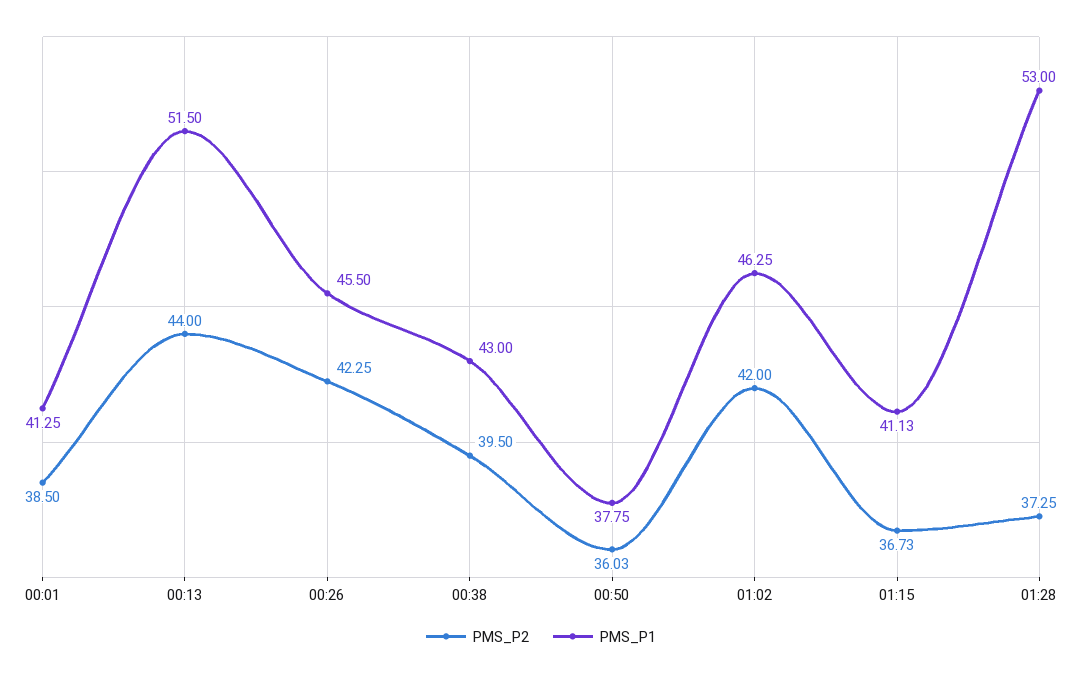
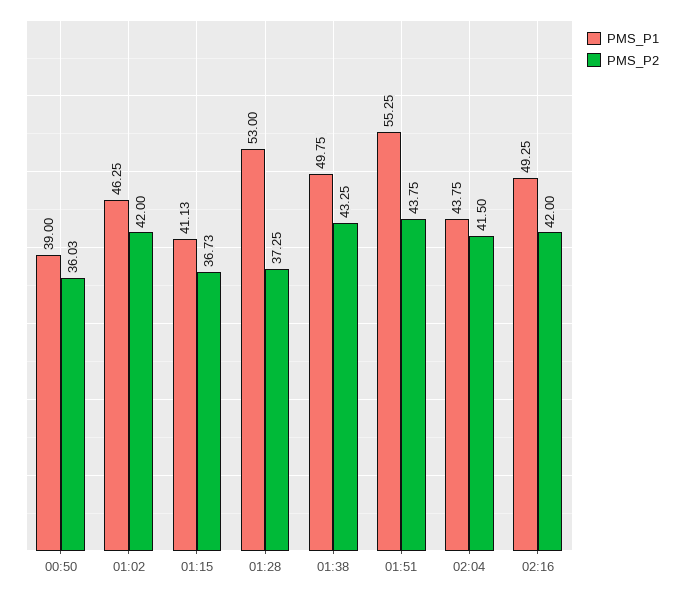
PMS_P2, 00:01: 38.5 -> none
PMS_P1, 00:01: 41.25 -> none
PMS_P2, 00:13: 44 -> none
PMS_P1, 00:13: 51.5 -> none
PMS_P2, 00:26: 42.25 -> none
PMS_P1, 00:26: 45.5 -> none
PMS_P2, 00:38: 39.5 -> none
PMS_P1, 00:38: 43 -> none
PMS_P1, 00:50: 37.75 -> 39
PMS_P1, 01:38: none -> 49.75
PMS_P2, 01:38: none -> 43.25
PMS_P1, 01:51: none -> 55.25
PMS_P2, 01:51: none -> 43.75
PMS_P1, 02:04: none -> 43.75
PMS_P2, 02:04: none -> 41.5
PMS_P1, 02:16: none -> 49.25
PMS_P2, 02:16: none -> 42

